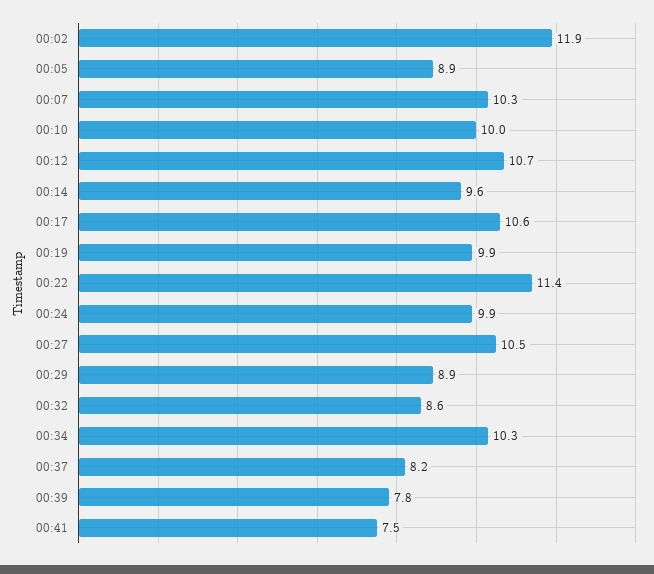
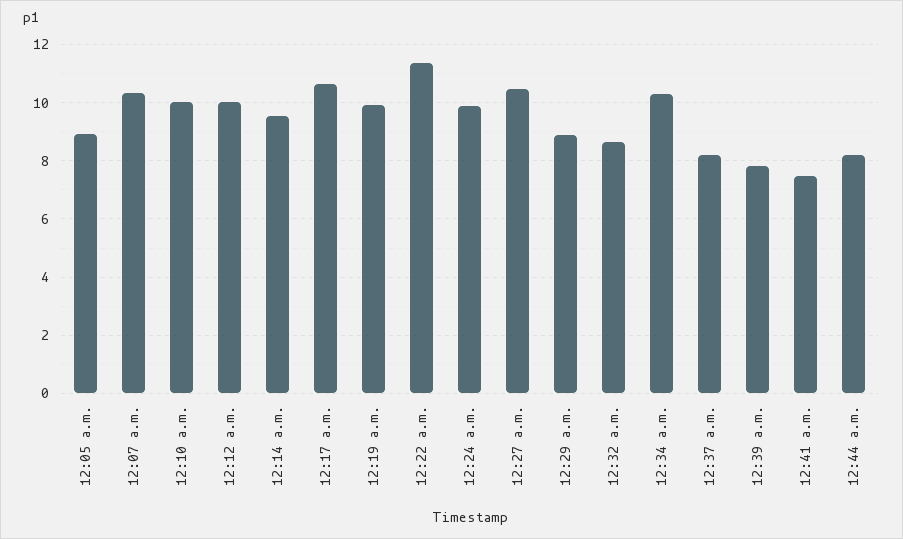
00:02: 11.9 -> none
00:12: 10.7 -> 10
12:44 a.m.: none -> 8.25

